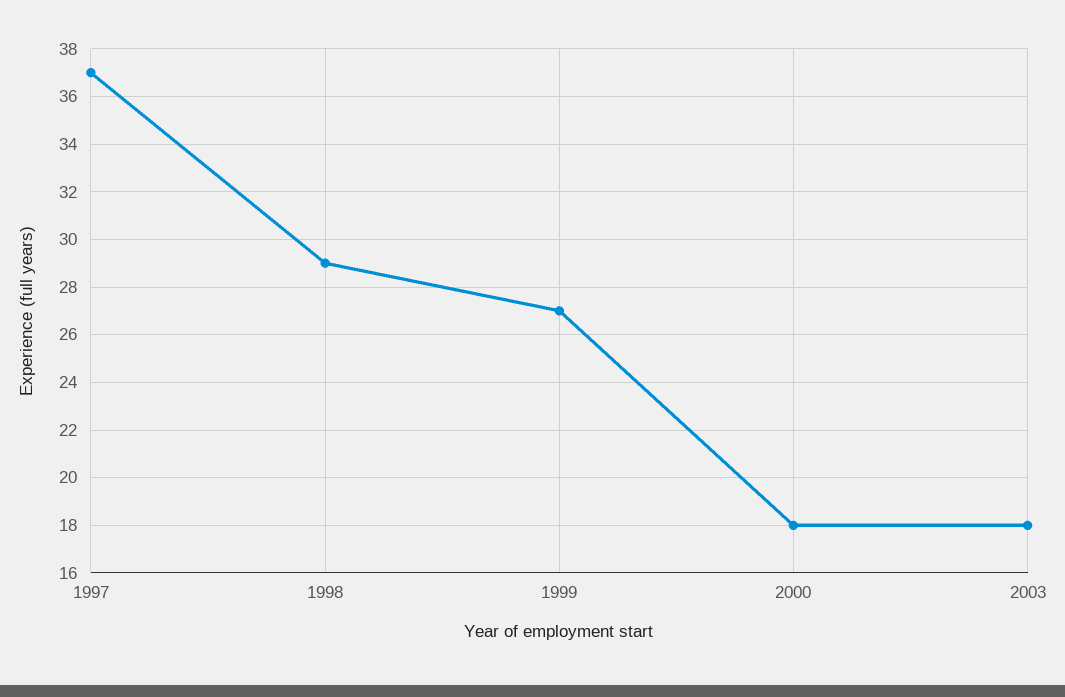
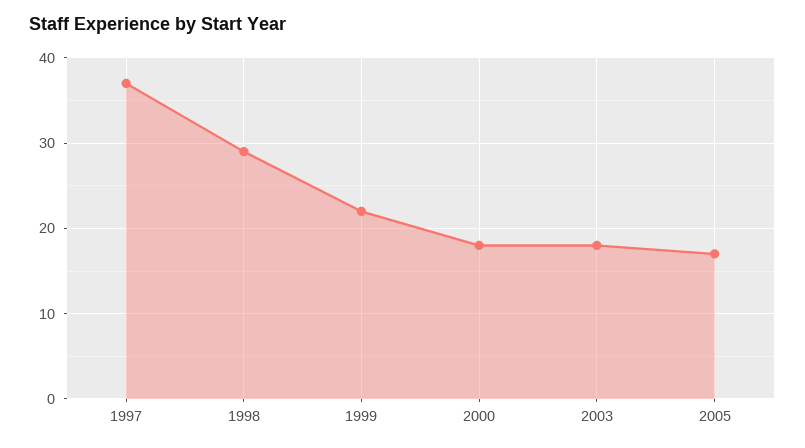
1999: 27 -> 22
2005: none -> 17

